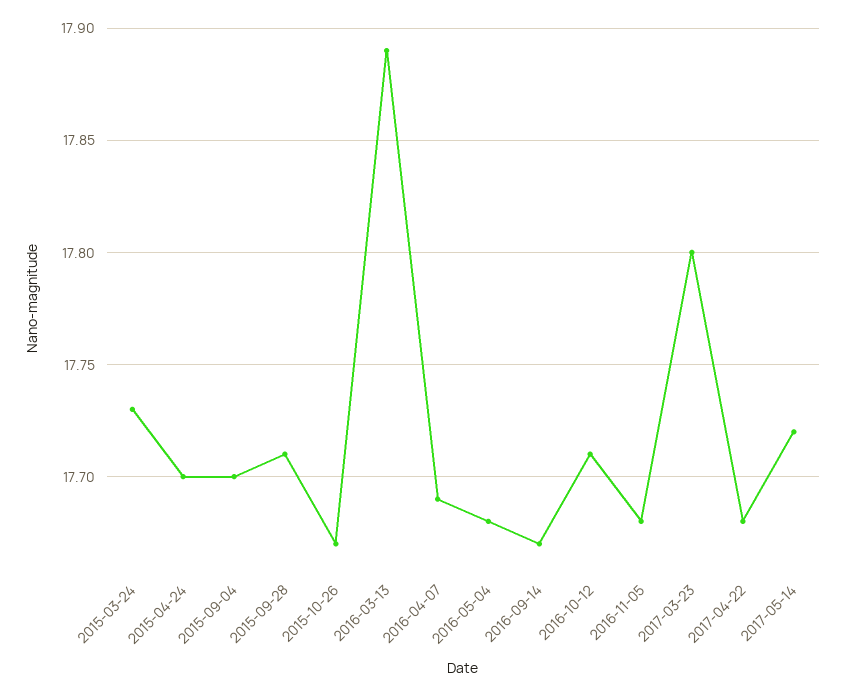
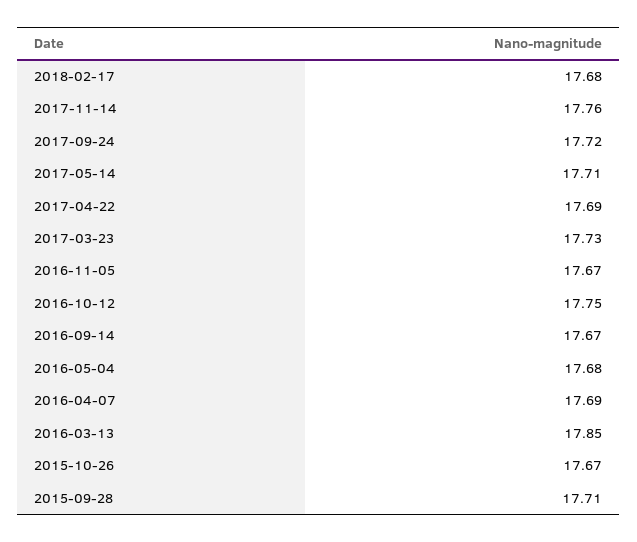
2015-03-24: 17.73 -> none
2015-04-24: 17.7 -> none
2015-09-04: 17.7 -> none
2016-03-13: 17.89 -> 17.85
2016-10-12: 17.71 -> 17.75
2016-11-05: 17.68 -> 17.67
2017-03-23: 17.8 -> 17.73
2017-04-22: 17.68 -> 17.69
2017-05-14: 17.72 -> 17.71
2018-02-17: none -> 17.68
2017-11-14: none -> 17.76
2017-09-24: none -> 17.72

